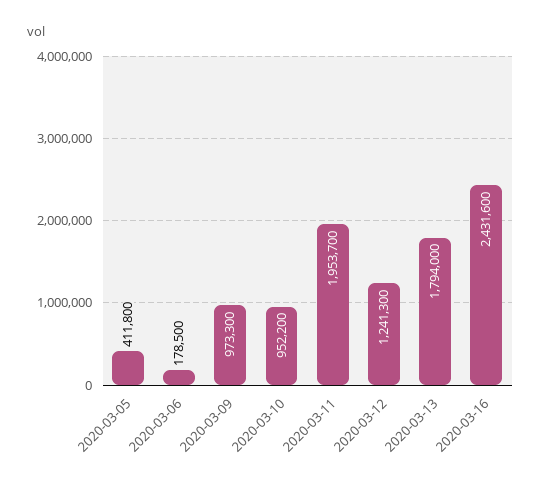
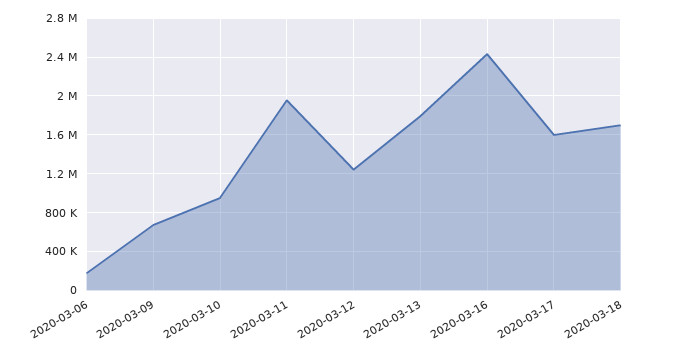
2020-03-05: 411800 -> none
2020-03-09: 973300 -> 700000
2020-03-17: none -> 1600000
2020-03-18: none -> 1700000

